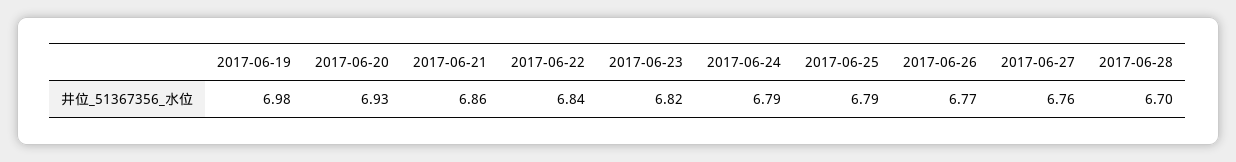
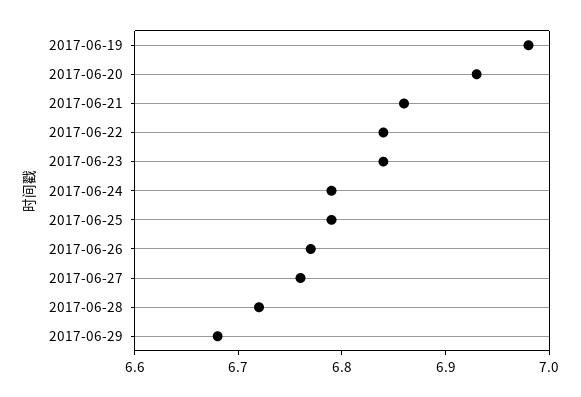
2017-06-23: 6.82 -> 6.84
2017-06-28: 6.7 -> 6.72
2017-06-29: none -> 6.68

